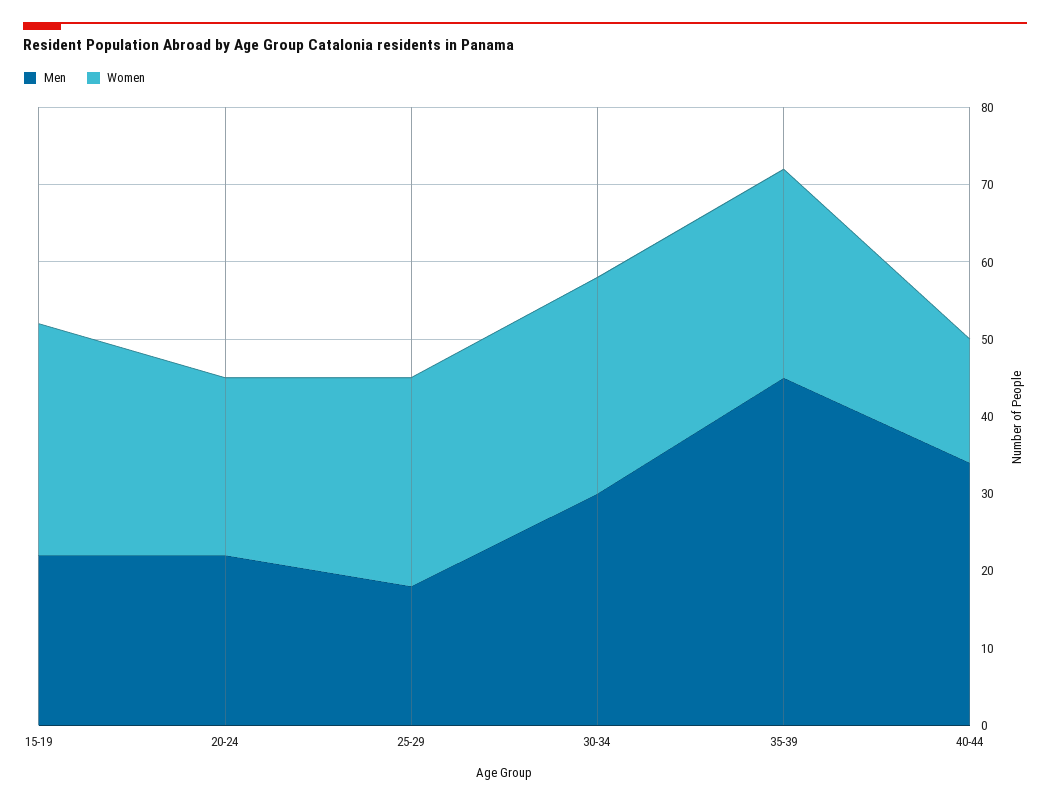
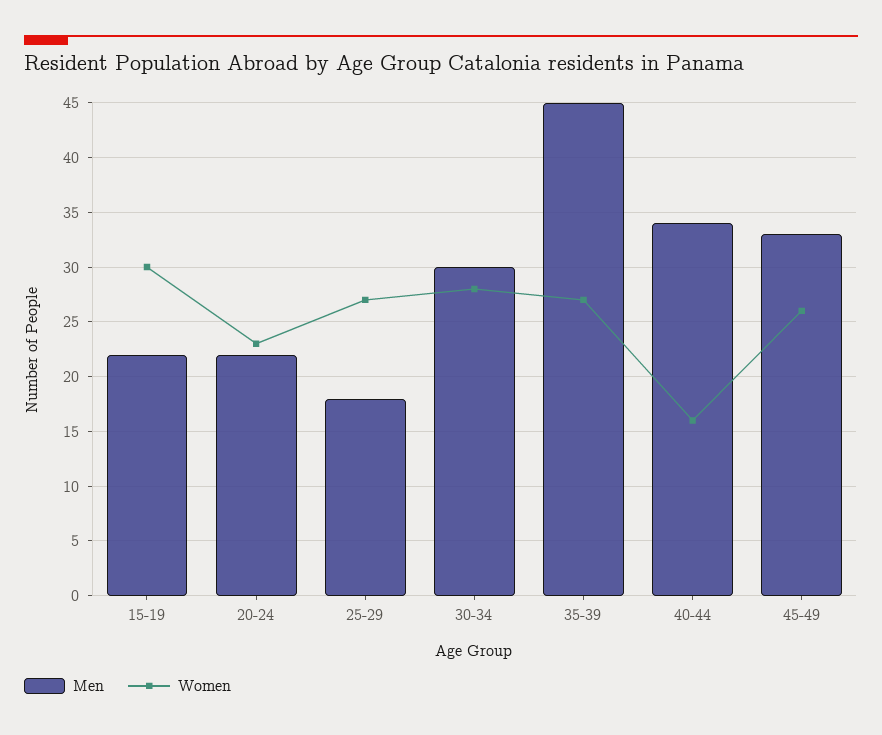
Men, 45-49: none -> 33
Women, 45-49: none -> 26

